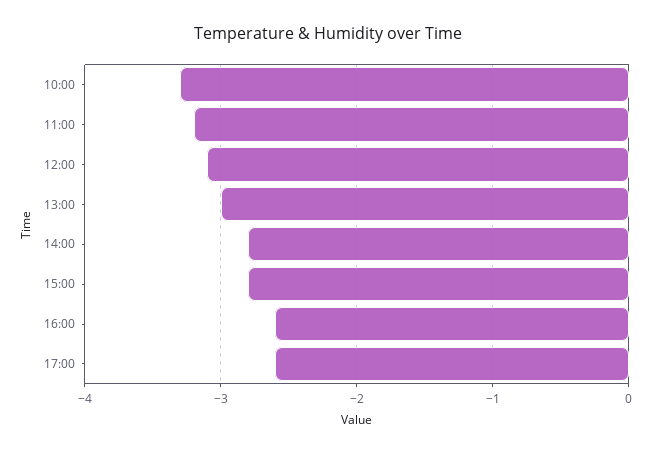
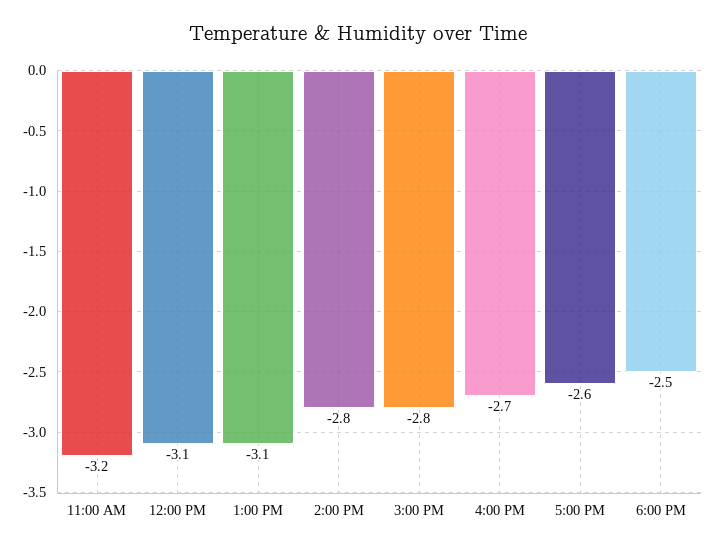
10:00: -3.3 -> none
13:00: -3 -> -3.1
16:00: -2.6 -> -2.7
6:00 PM: none -> -2.5

